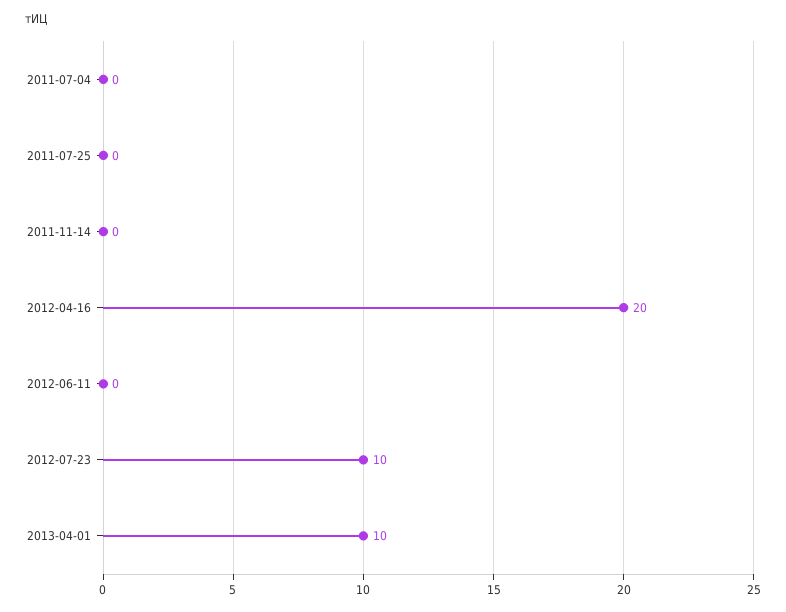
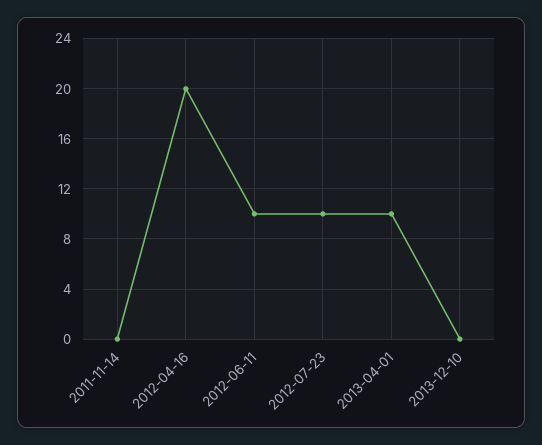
2011-07-04: 0 -> none
2011-07-25: 0 -> none
2012-06-11: 0 -> 10
2013-12-10: none -> 0

